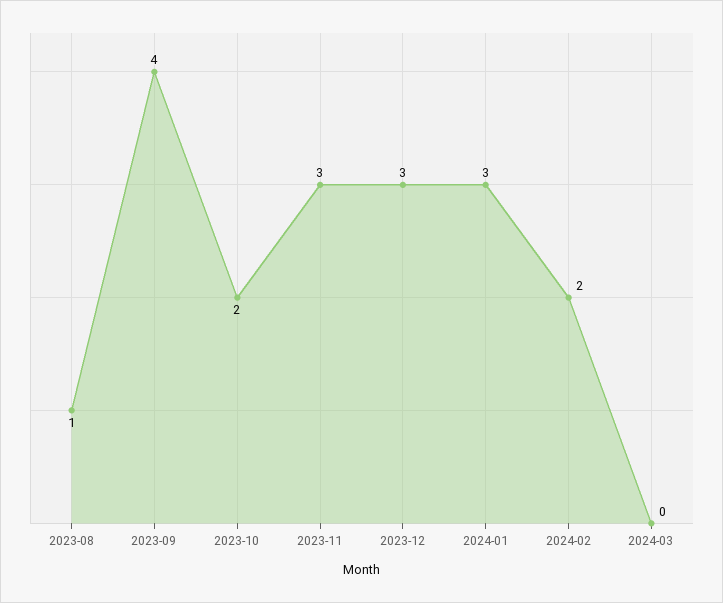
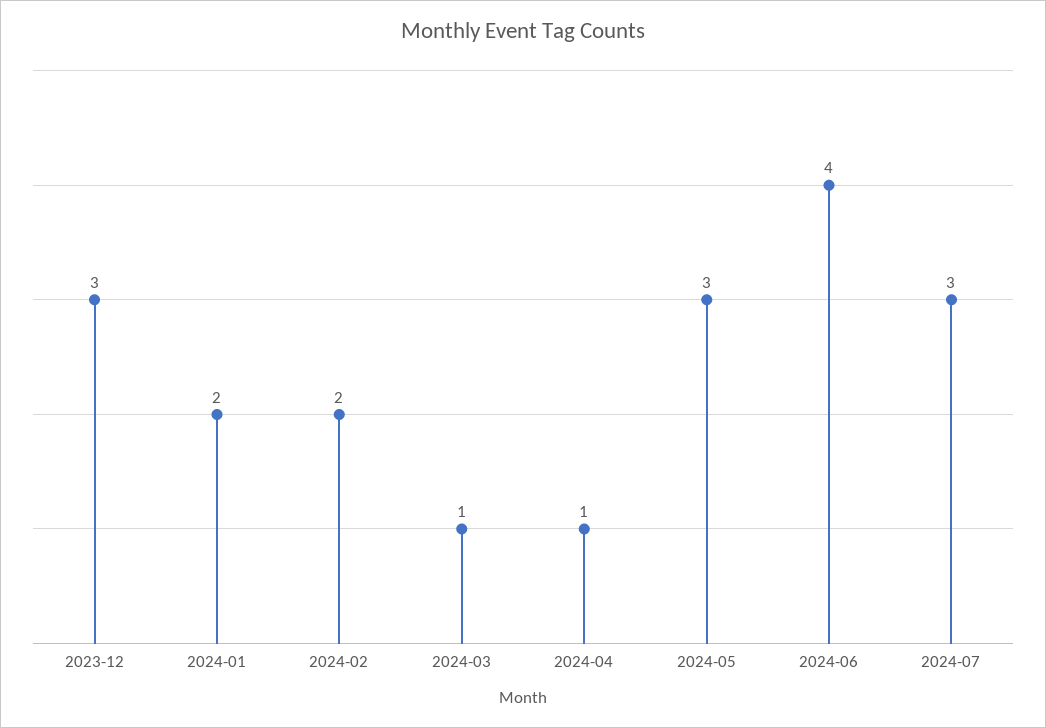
2023-08: 1 -> none
2023-09: 4 -> none
2023-10: 2 -> none
2023-11: 3 -> none
2024-01: 3 -> 2
2024-03: 0 -> 1
2024-04: none -> 1
2024-05: none -> 3
2024-06: none -> 4
2024-07: none -> 3

